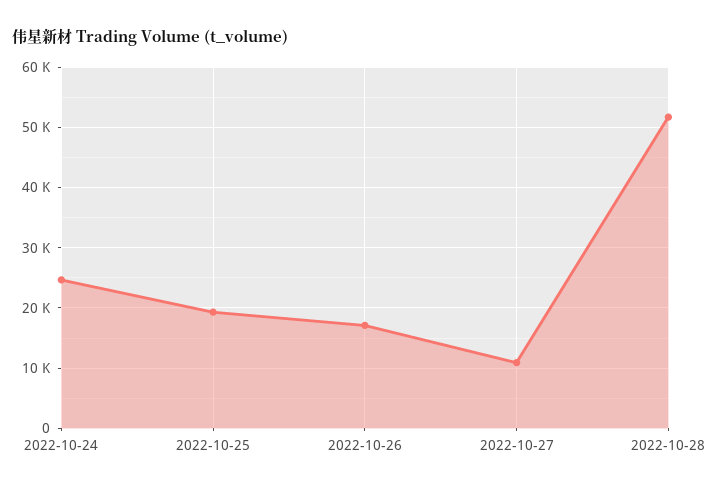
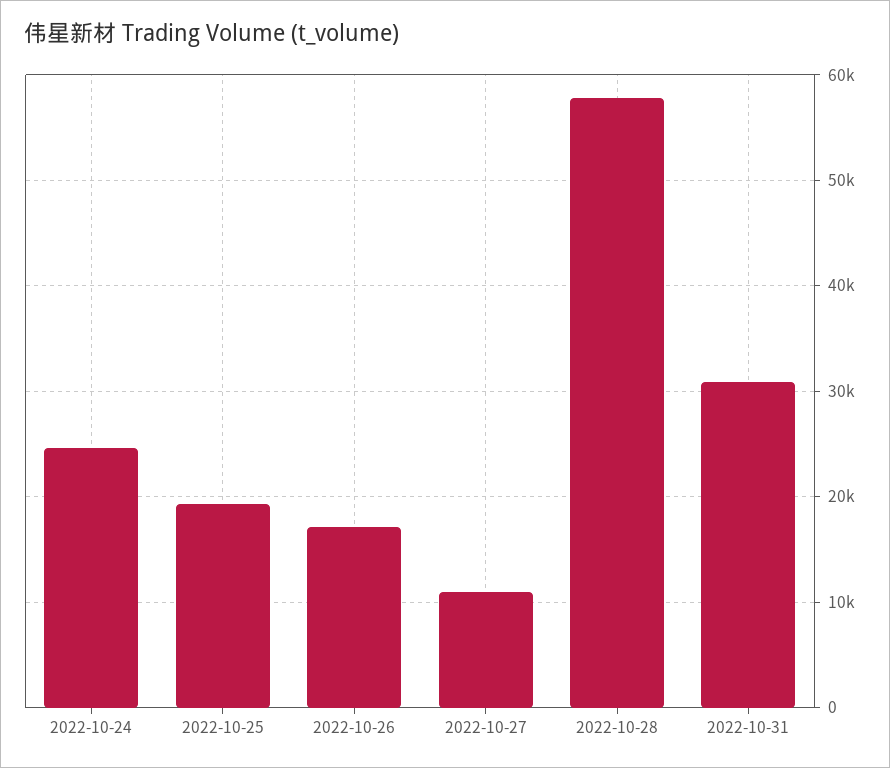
2022-10-28: 52000 -> 58000
2022-10-31: none -> 31000

